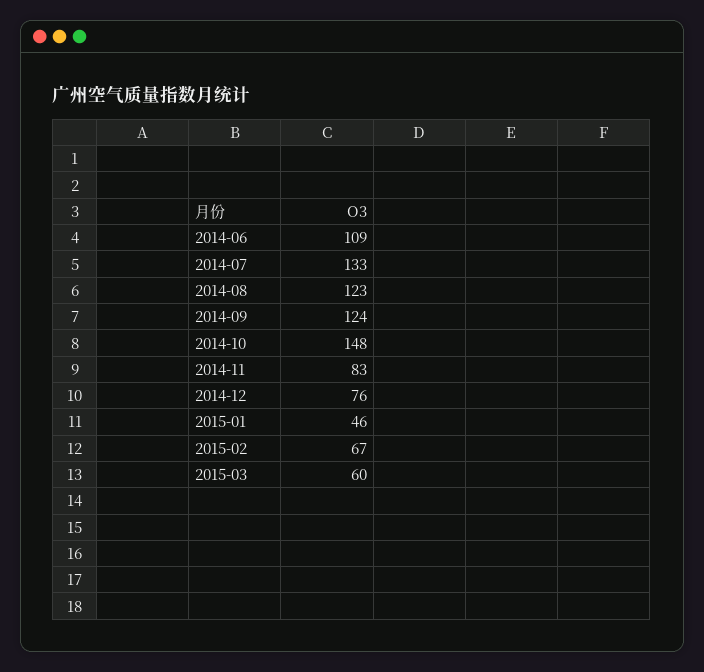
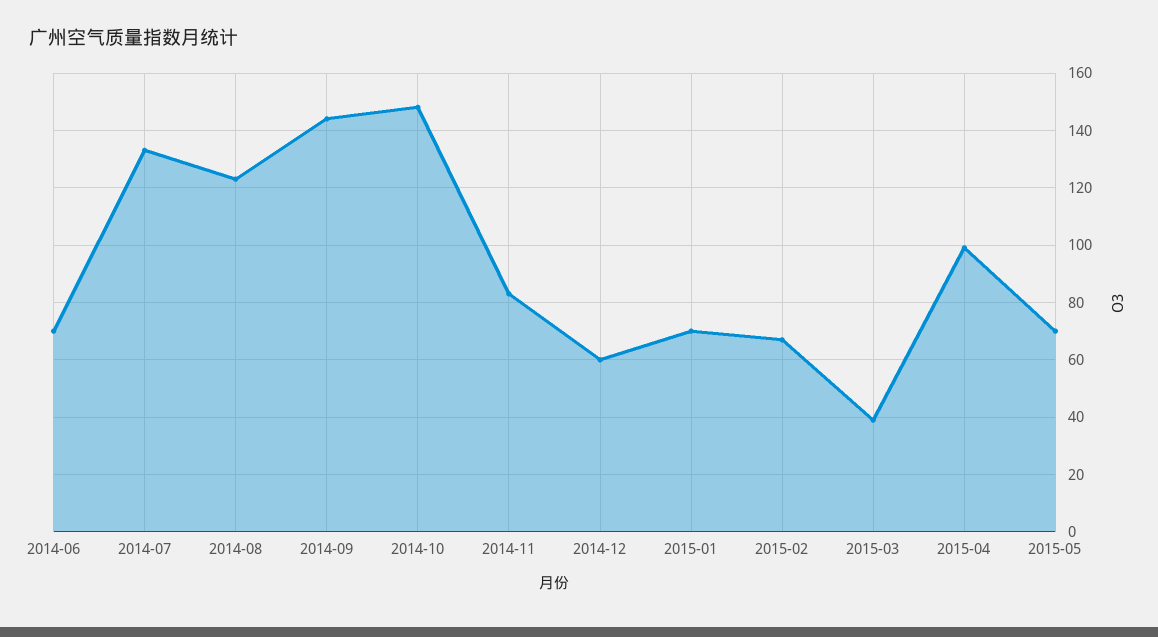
2014-06: 109 -> 70
2014-09: 124 -> 145
2014-12: 76 -> 60
2015-01: 46 -> 70
2015-03: 60 -> 40
2015-04: none -> 100
2015-05: none -> 70

